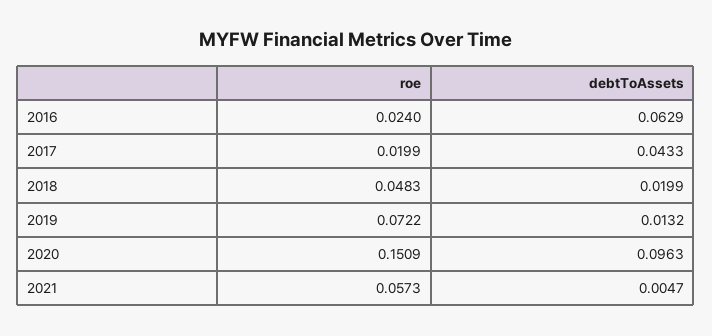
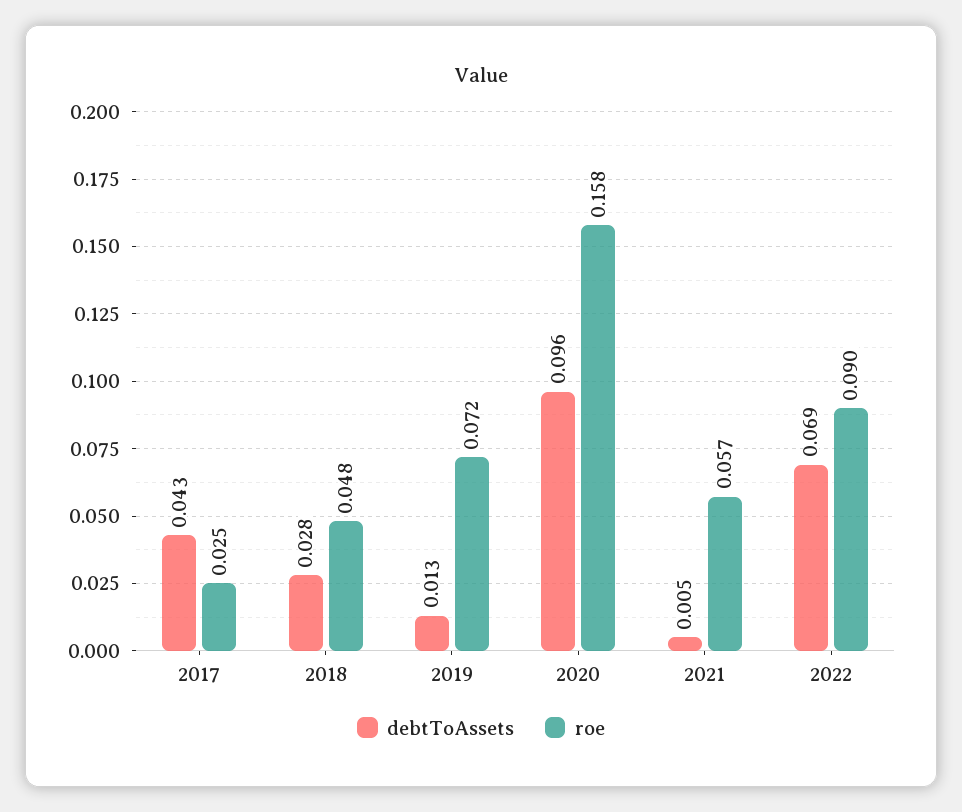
roe, 2016: 0.024 -> none
debtToAssets, 2016: 0.0629 -> none
roe, 2017: 0.0199 -> 0.025
debtToAssets, 2018: 0.0199 -> 0.028
roe, 2020: 0.1509 -> 0.158
debtToAssets, 2022: none -> 0.069
roe, 2022: none -> 0.09

